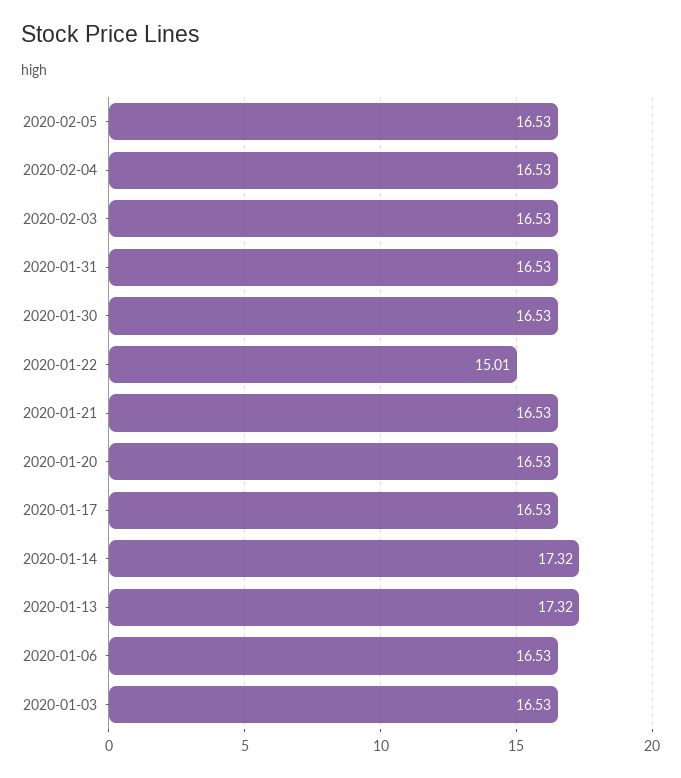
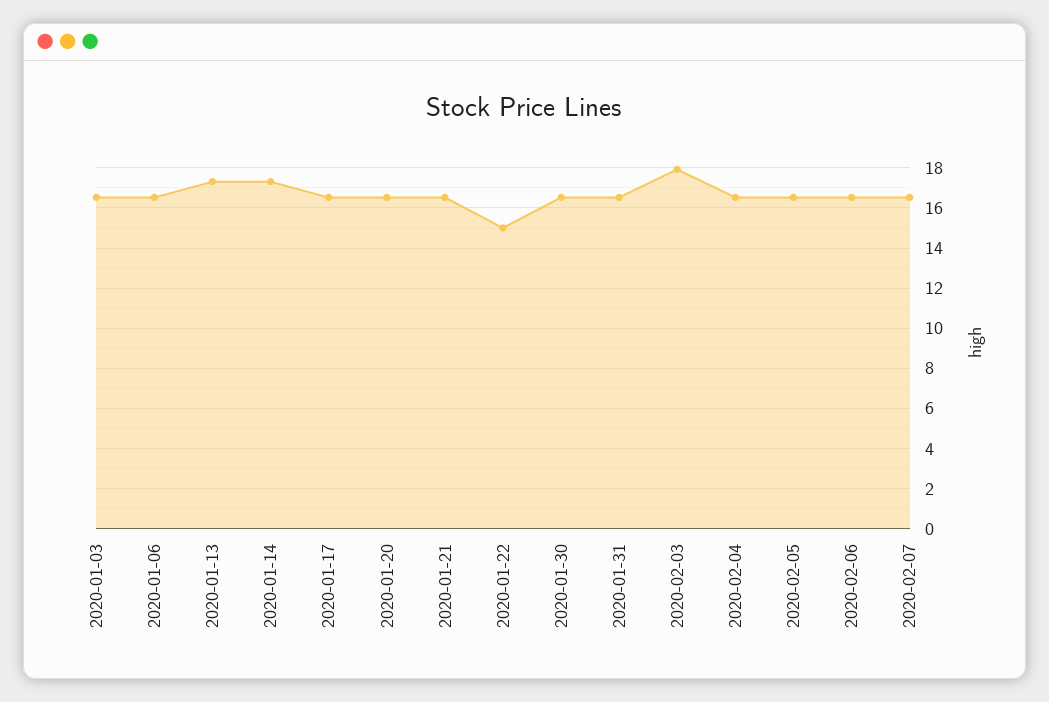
2020-02-03: 16.53 -> 18
2020-02-06: none -> 16.5
2020-02-07: none -> 16.5

